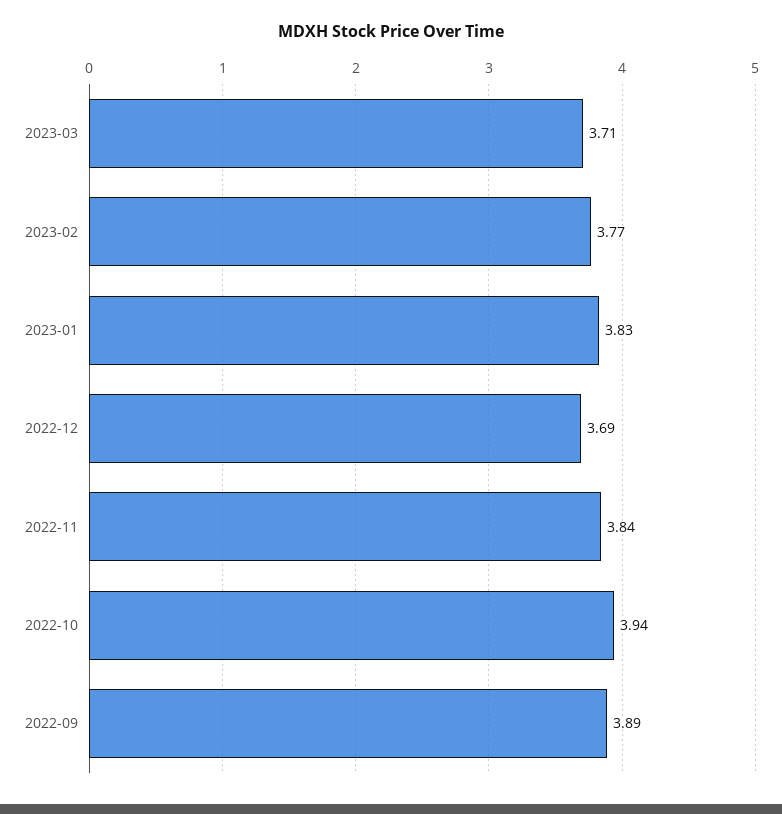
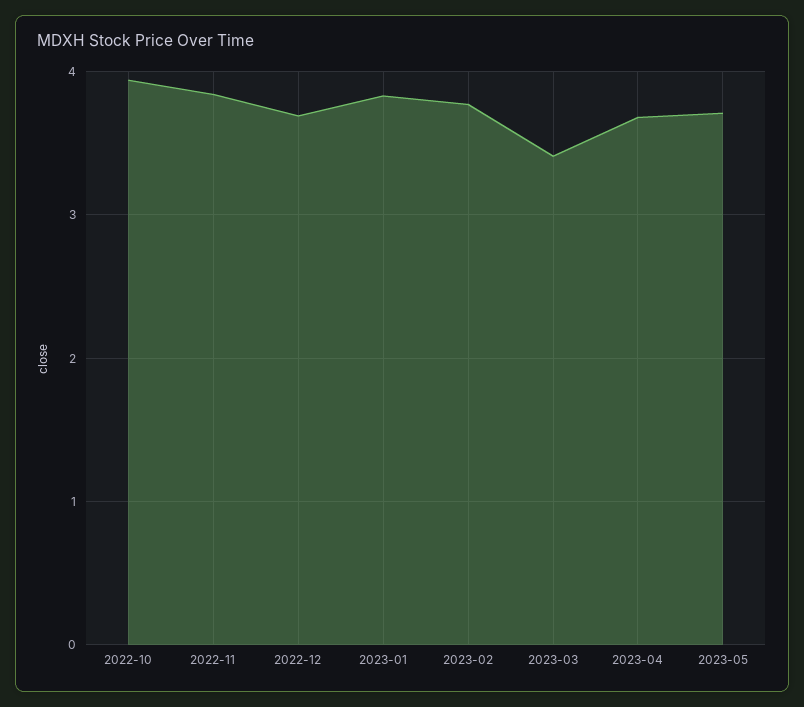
2023-03: 3.71 -> 3.4
2022-09: 3.89 -> none
2023-04: none -> 3.7
2023-05: none -> 3.7

